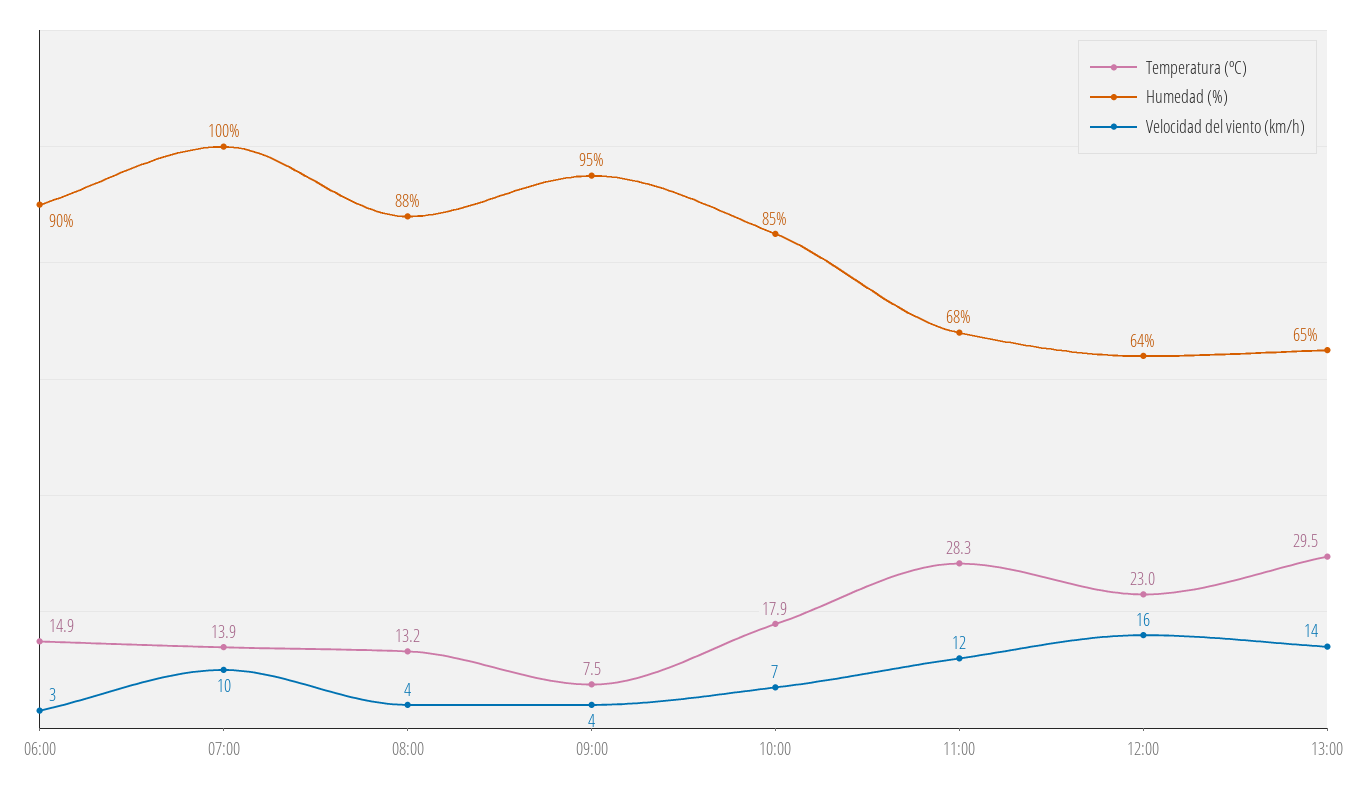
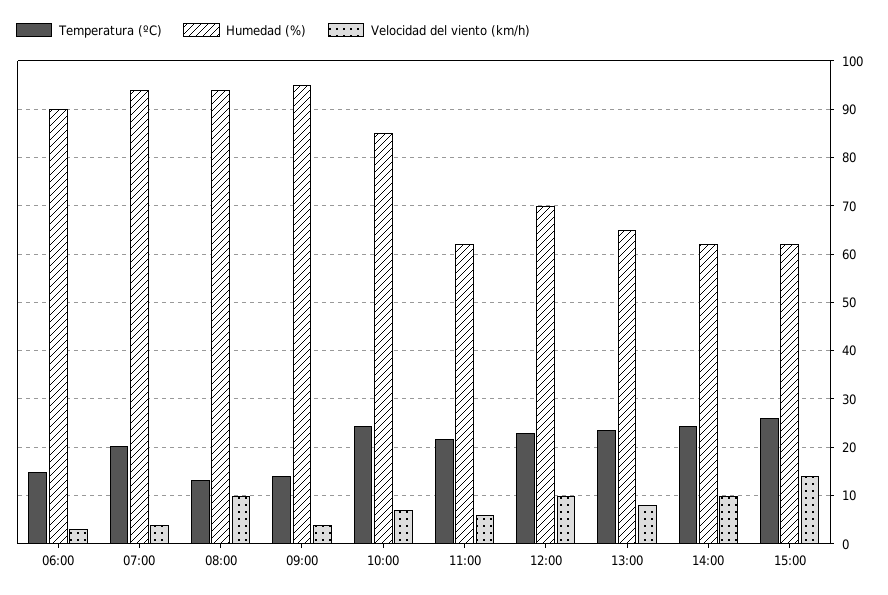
Temperatura (ºC), 07:00: 13.9 -> 20
Humedad (%), 07:00: 100 -> 94
Velocidad del viento (km/h), 07:00: 10 -> 4
Humedad (%), 08:00: 88 -> 94
Velocidad del viento (km/h), 08:00: 4 -> 10
Temperatura (ºC), 09:00: 7.5 -> 14
Temperatura (ºC), 10:00: 17.9 -> 24
Temperatura (ºC), 11:00: 28.3 -> 22
Humedad (%), 11:00: 68 -> 62
Velocidad del viento (km/h), 11:00: 12 -> 6
Humedad (%), 12:00: 64 -> 70
Velocidad del viento (km/h), 12:00: 16 -> 10
Temperatura (ºC), 13:00: 29.5 -> 24
Velocidad del viento (km/h), 13:00: 14 -> 8
Temperatura (ºC), 14:00: none -> 24
Humedad (%), 14:00: none -> 62
Velocidad del viento (km/h), 14:00: none -> 10
Temperatura (ºC), 15:00: none -> 26
Humedad (%), 15:00: none -> 62
Velocidad del viento (km/h), 15:00: none -> 14

